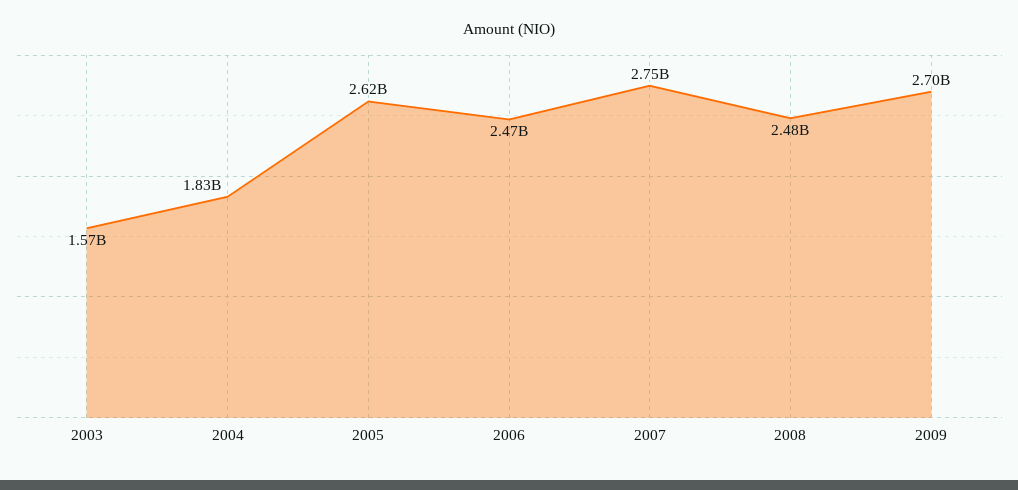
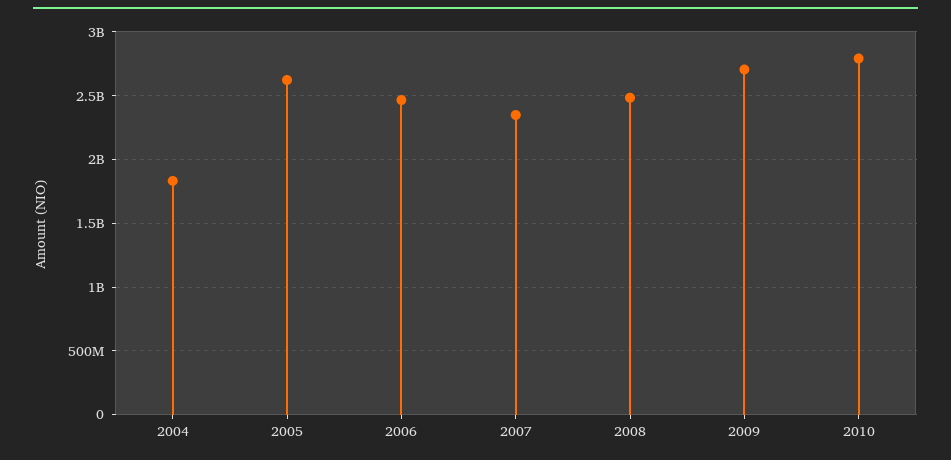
2003: 1570000000 -> none
2007: 2750000000 -> 2350000000
2010: none -> 2800000000

